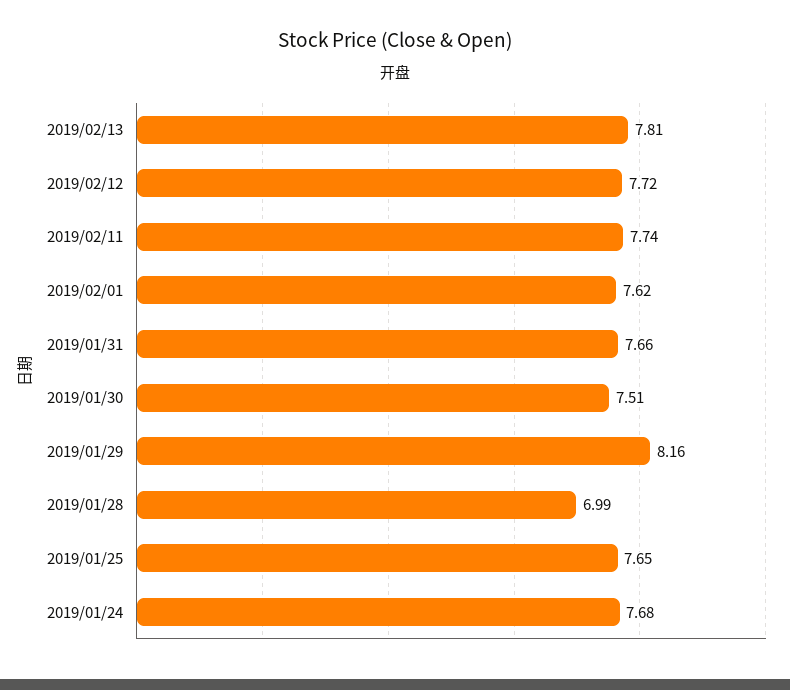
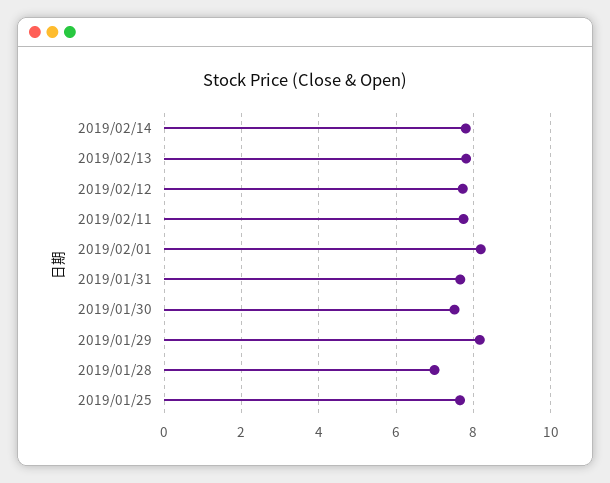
2019/02/01: 7.62 -> 8.2
2019/01/24: 7.68 -> none
2019/02/14: none -> 7.8

